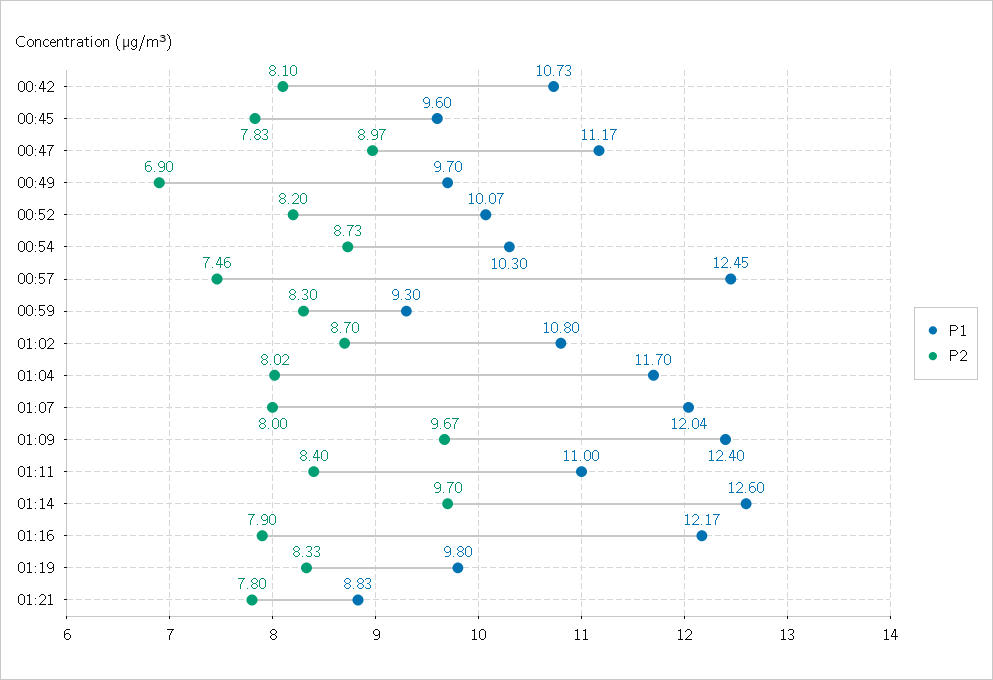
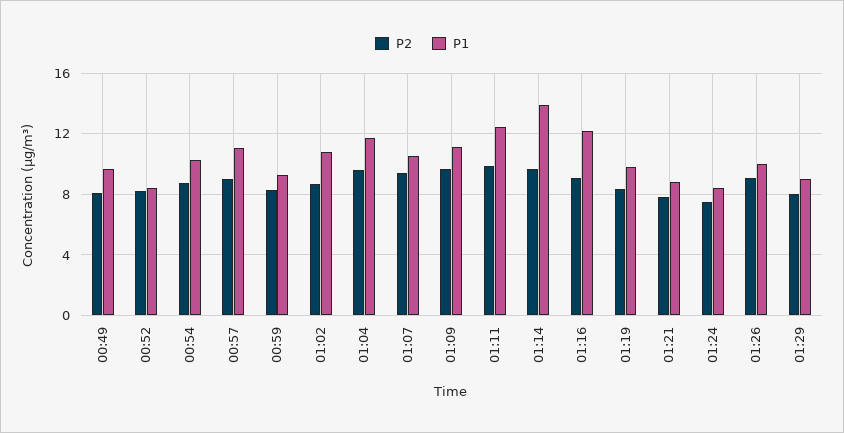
P1, 00:42: 10.73 -> none
P2, 00:42: 8.1 -> none
P1, 00:45: 9.6 -> none
P2, 00:45: 7.83 -> none
P1, 00:47: 11.17 -> none
P2, 00:47: 8.97 -> none
P2, 00:49: 6.9 -> 8
P1, 00:52: 10.07 -> 8.5
P1, 00:57: 12.45 -> 11
P2, 00:57: 7.46 -> 9
P2, 01:04: 8.02 -> 9.5
P1, 01:07: 12.04 -> 10.5
P2, 01:07: 8 -> 9.5
P1, 01:09: 12.4 -> 11
P1, 01:11: 11 -> 12.5
P2, 01:11: 8.4 -> 10
P1, 01:14: 12.6 -> 14
P2, 01:16: 7.9 -> 9
P2, 01:24: none -> 7.5
P1, 01:24: none -> 8.5
P2, 01:26: none -> 9
P1, 01:26: none -> 10
P2, 01:29: none -> 8
P1, 01:29: none -> 9

